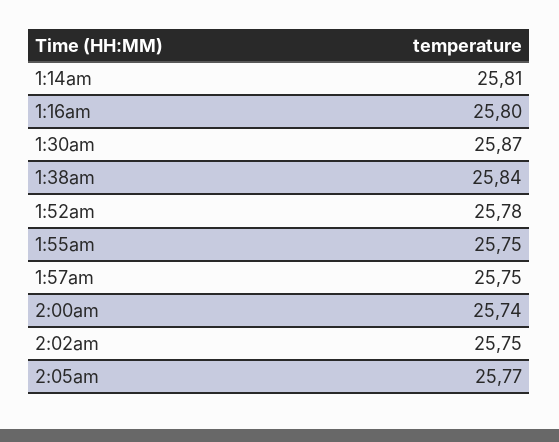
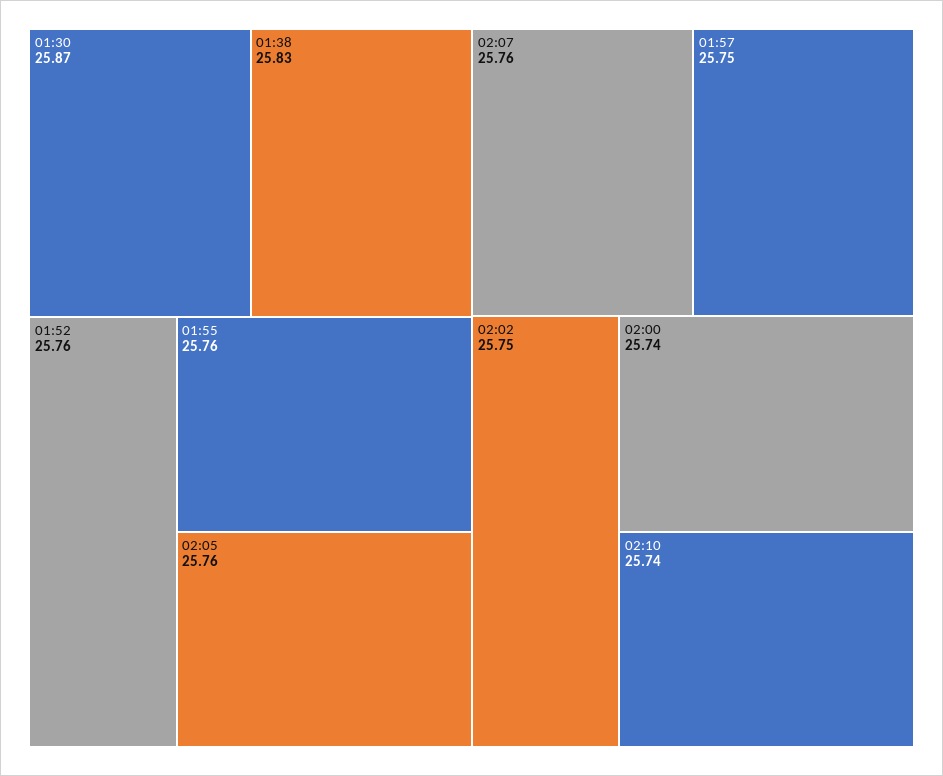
1:14am: 25.81 -> none
1:16am: 25.8 -> none
1:38am: 25.84 -> 25.83
1:52am: 25.78 -> 25.76
1:55am: 25.75 -> 25.76
2:05am: 25.77 -> 25.76
02:07: none -> 25.76
02:10: none -> 25.74

